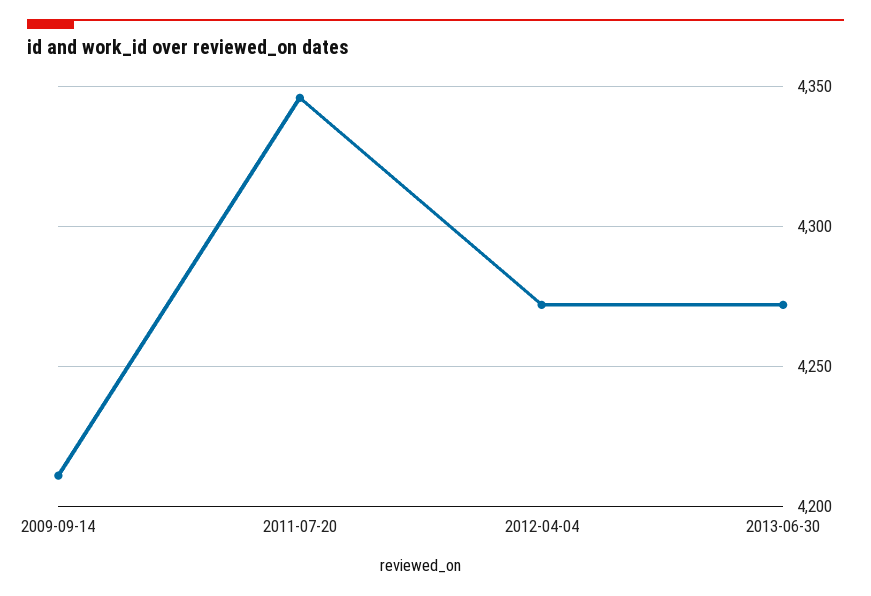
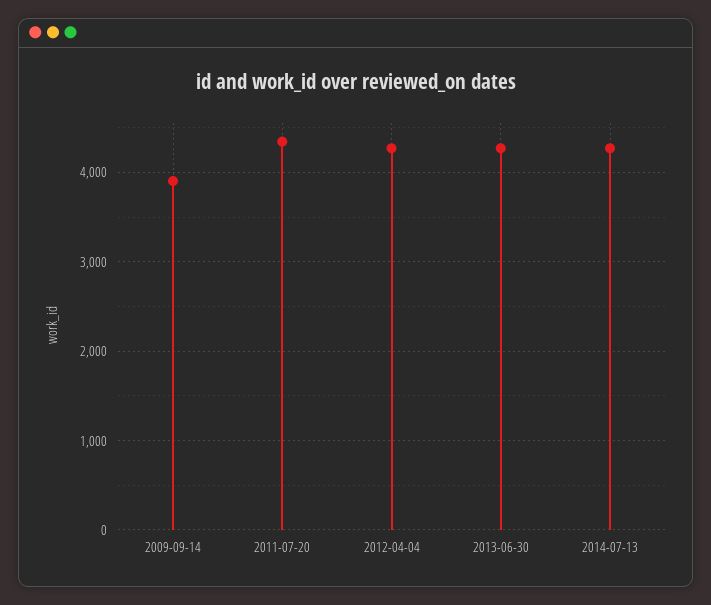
2009-09-14: 4210 -> 3900
2014-07-13: none -> 4300

